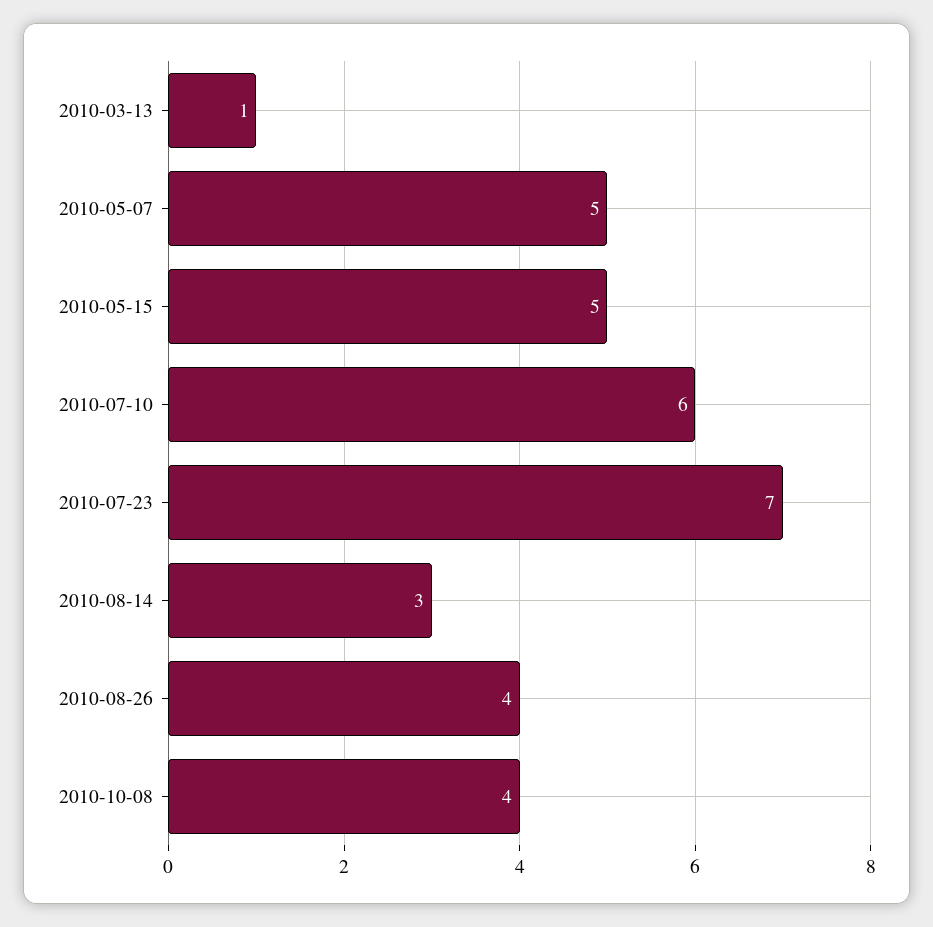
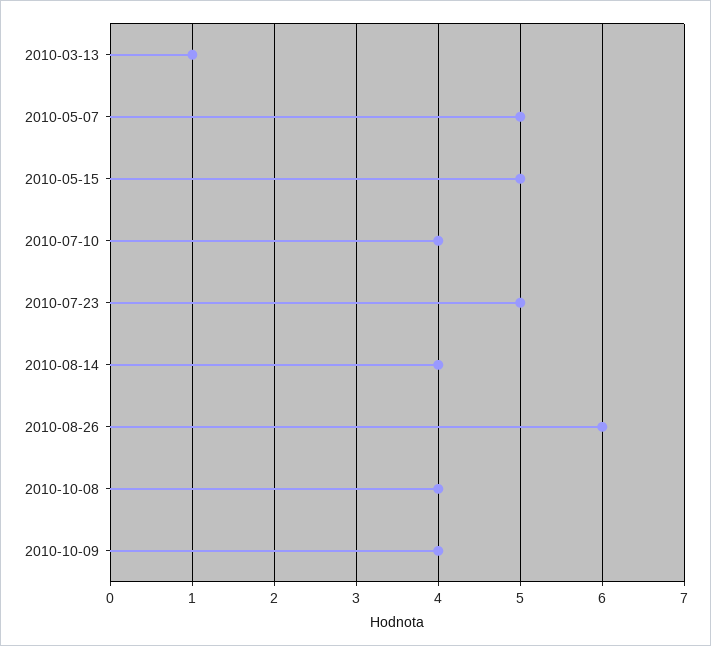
2010-07-10: 6 -> 4
2010-07-23: 7 -> 5
2010-08-14: 3 -> 4
2010-08-26: 4 -> 6
2010-10-09: none -> 4

